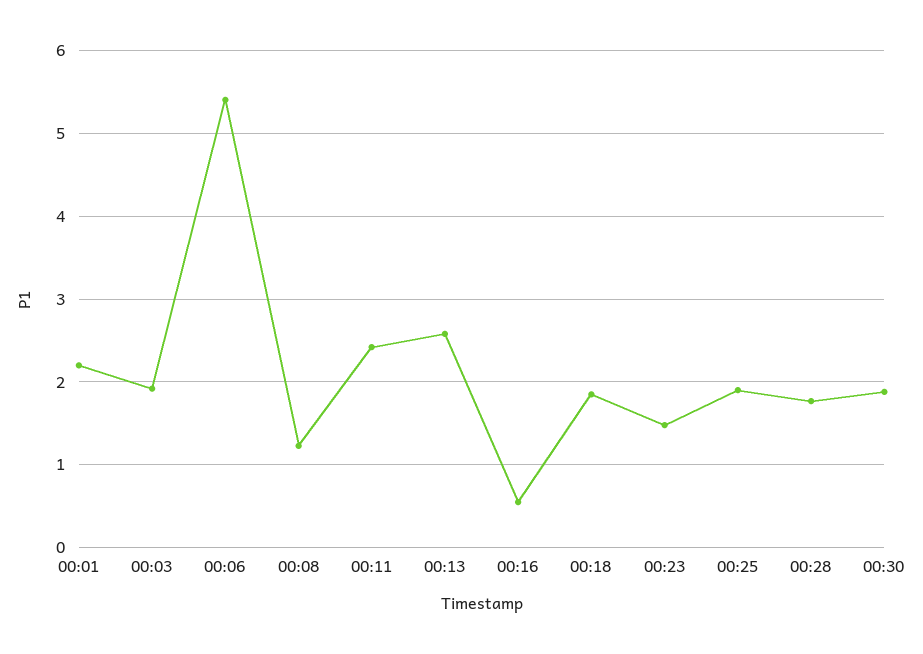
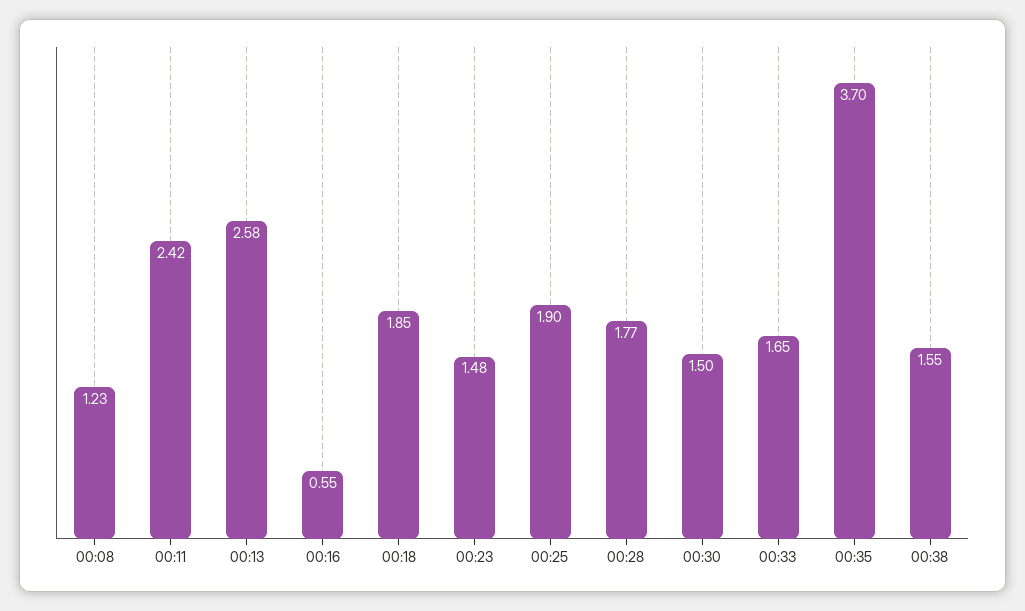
00:01: 2.2 -> none
00:03: 1.9 -> none
00:06: 5.4 -> none
00:30: 1.9 -> 1.5
00:33: none -> 1.65
00:35: none -> 3.7
00:38: none -> 1.55

